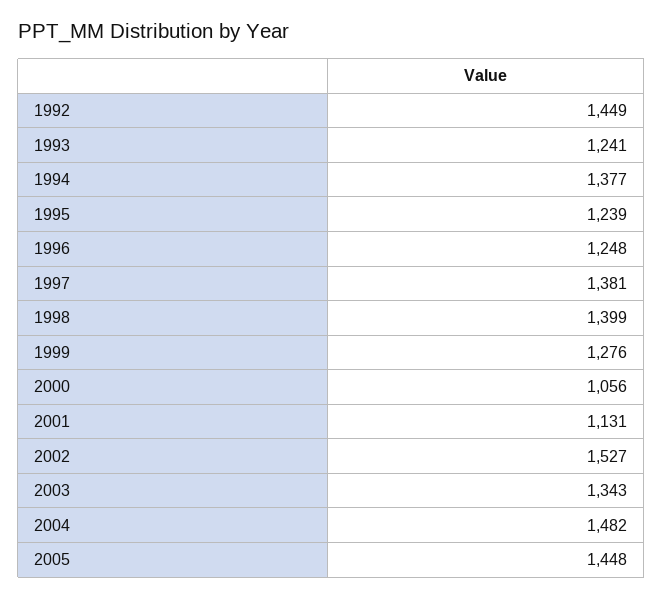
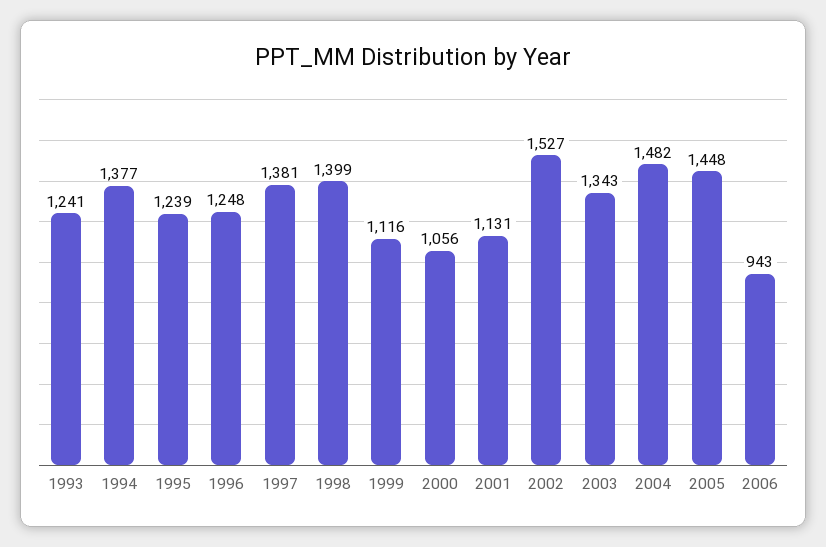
1992: 1449 -> none
1999: 1276 -> 1116
2006: none -> 943

